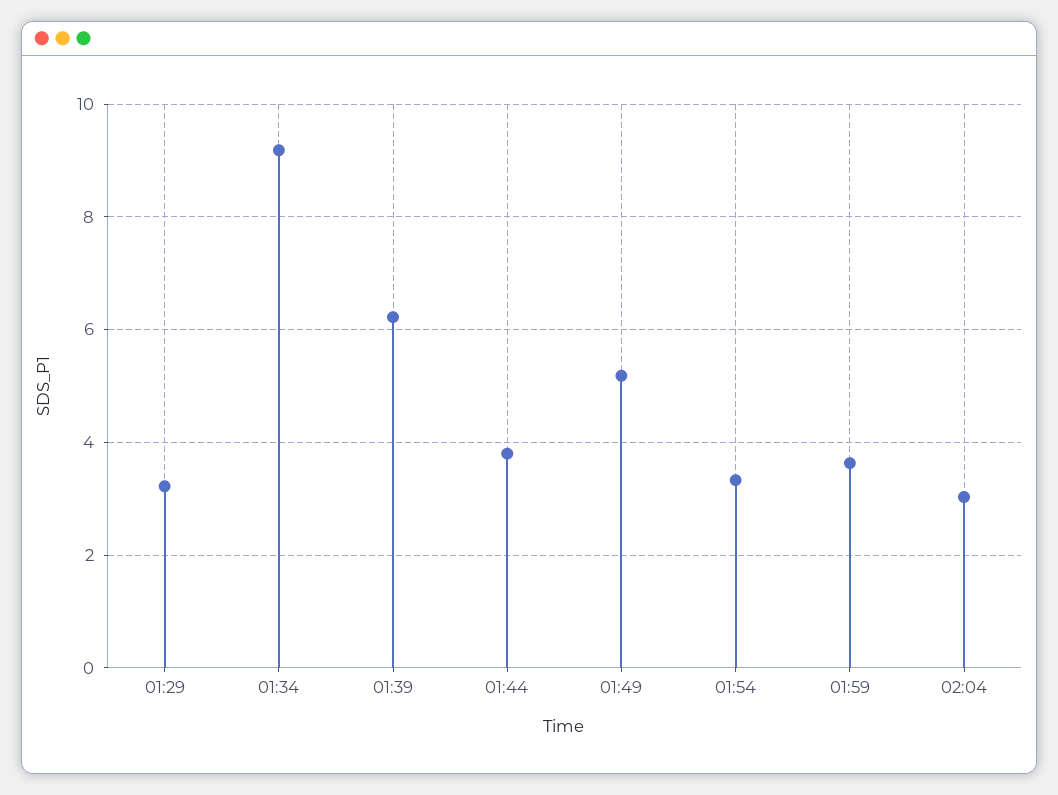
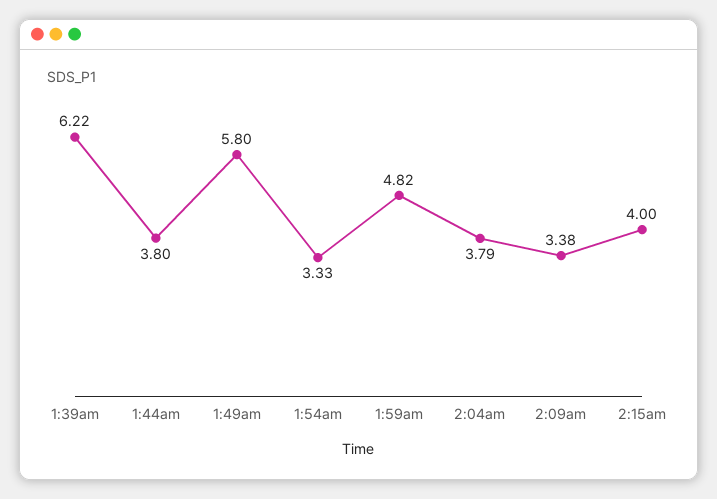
01:29: 3.2 -> none
01:34: 9.2 -> none
01:49: 5.2 -> 5.8
01:59: 3.6 -> 4.82
02:04: 3 -> 3.79
2:09am: none -> 3.38
2:15am: none -> 4

